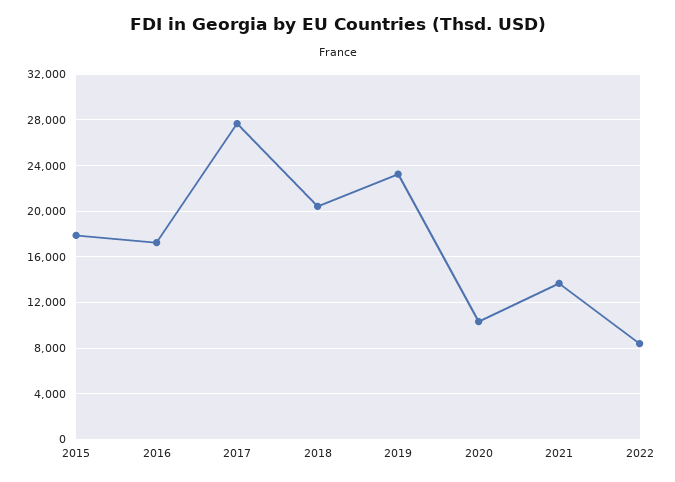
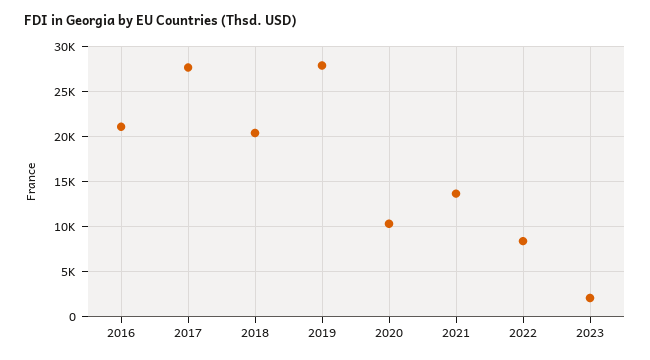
2015: 18000 -> none
2016: 17000 -> 21000
2019: 23000 -> 28000
2023: none -> 2000

